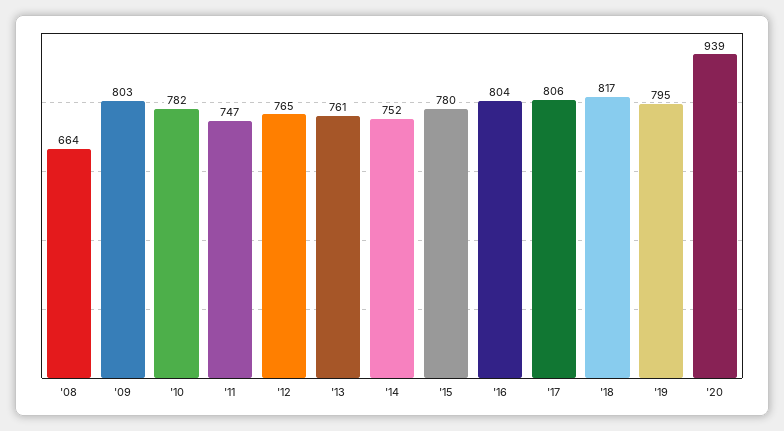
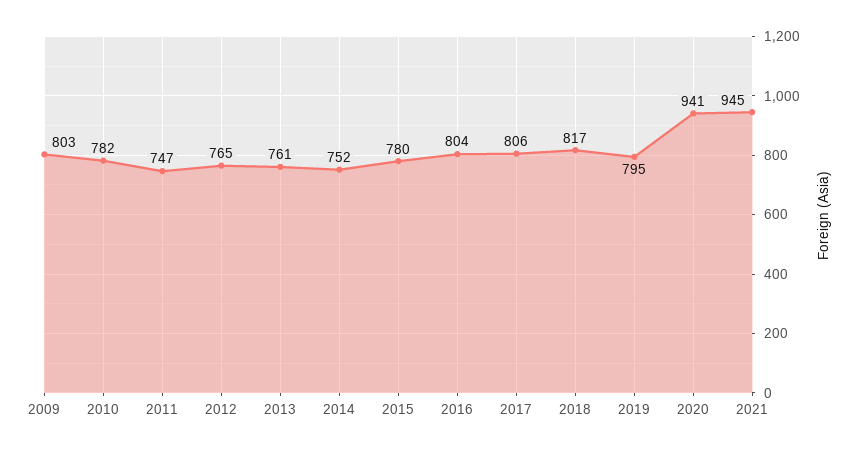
'08: 664 -> none
'20: 939 -> 941
2021: none -> 945

